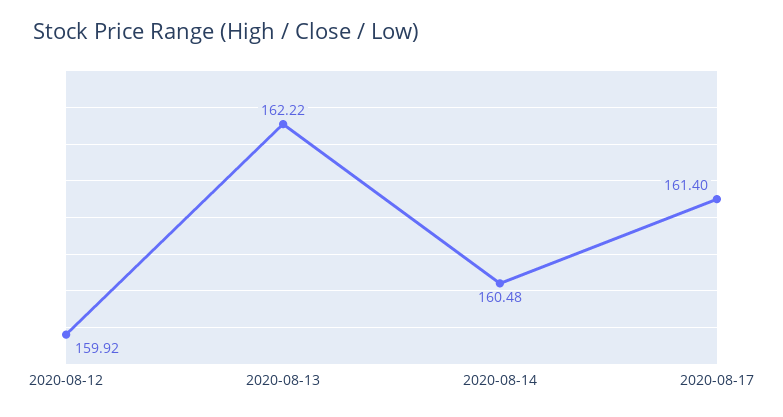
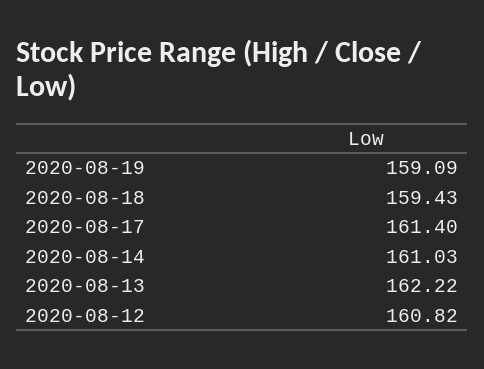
2020-08-12: 159.92 -> 160.82
2020-08-14: 160.48 -> 161.03
2020-08-19: none -> 159.09
2020-08-18: none -> 159.43

